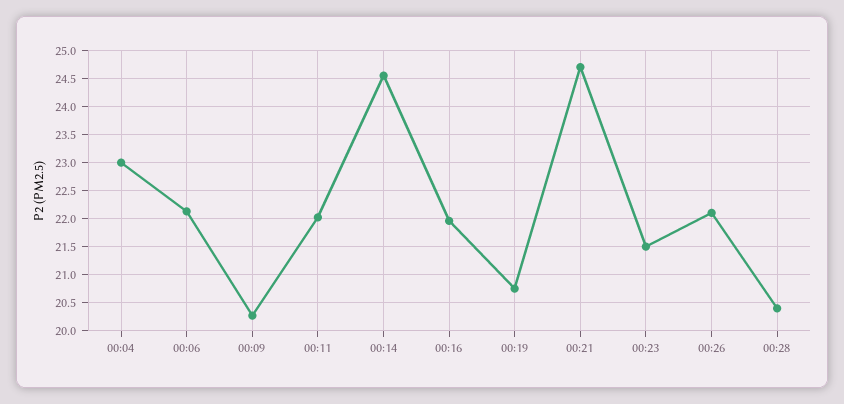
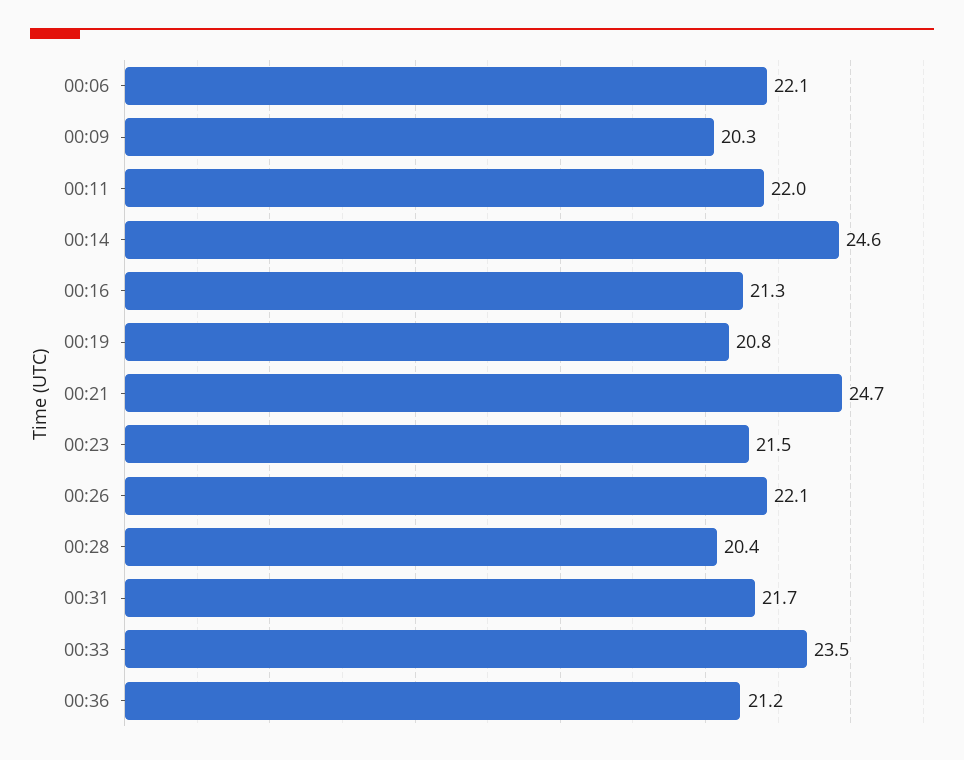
00:04: 23 -> none
00:16: 22 -> 21.3
00:31: none -> 21.7
00:33: none -> 23.5
00:36: none -> 21.2

